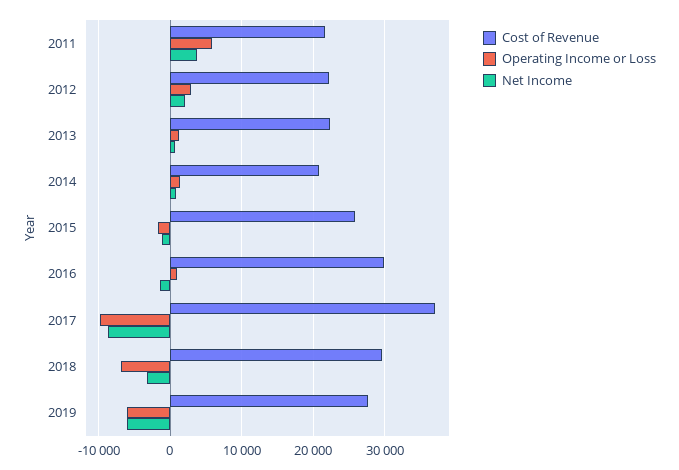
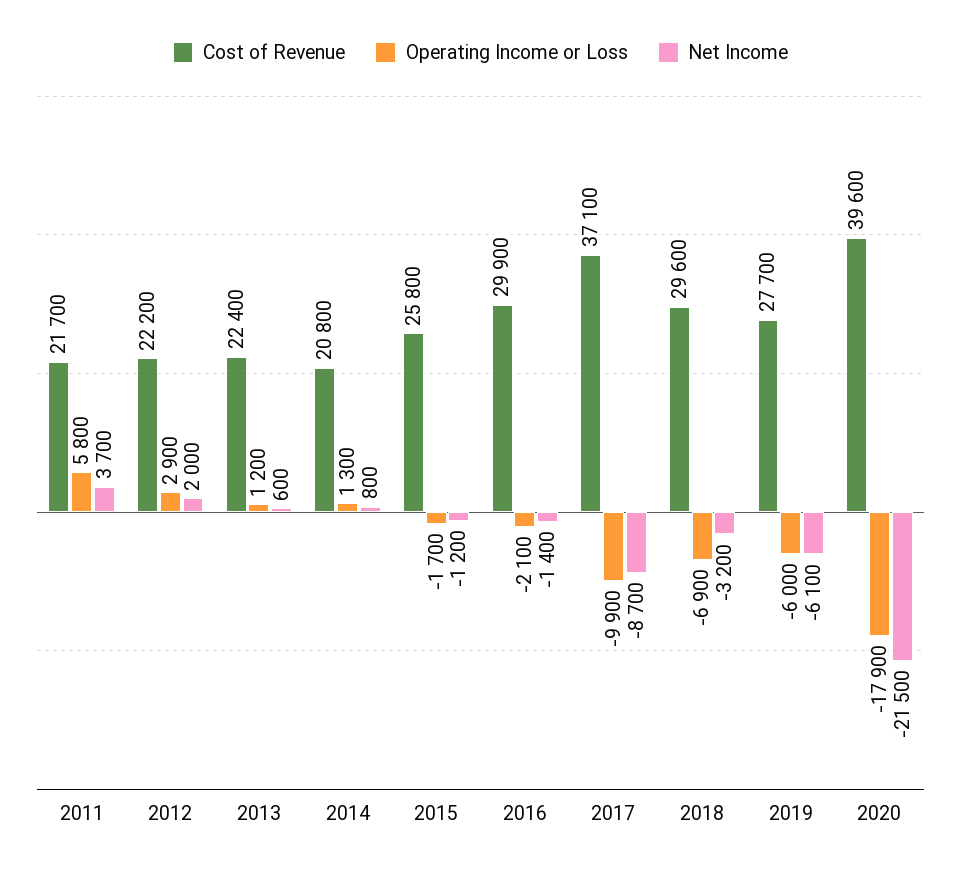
Operating Income or Loss, 2016: 1000 -> -2100
Cost of Revenue, 2020: none -> 39600
Operating Income or Loss, 2020: none -> -17900
Net Income, 2020: none -> -21500

